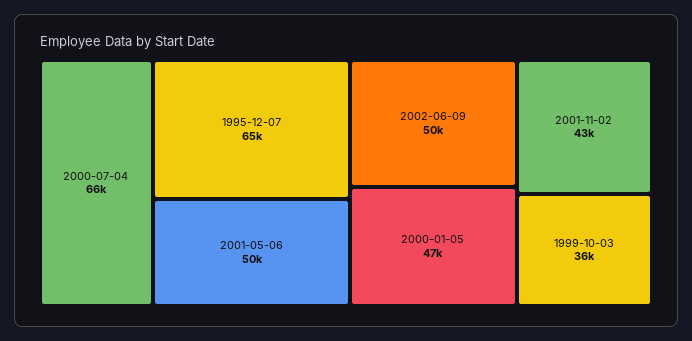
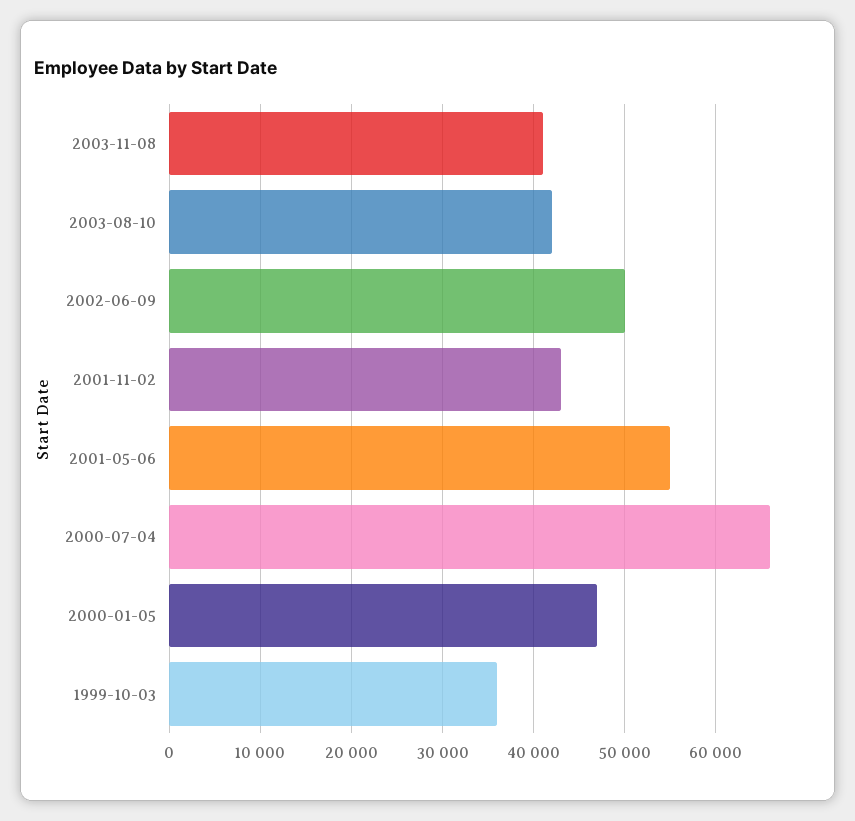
1995-12-07: 65000 -> none
2001-05-06: 50000 -> 55000
2003-11-08: none -> 41000
2003-08-10: none -> 42000

